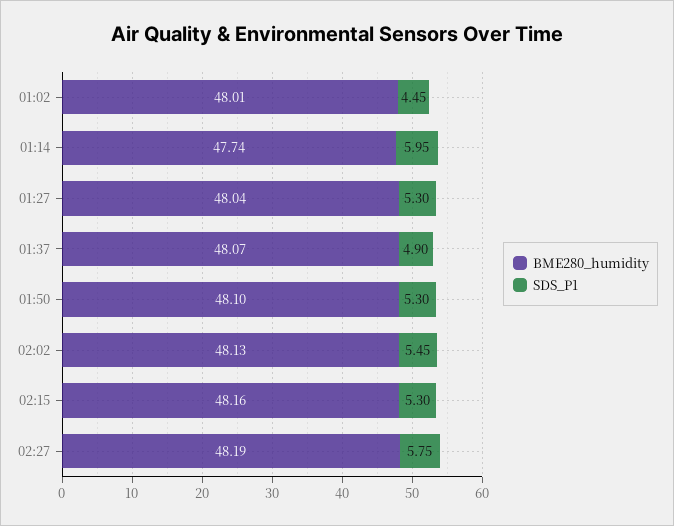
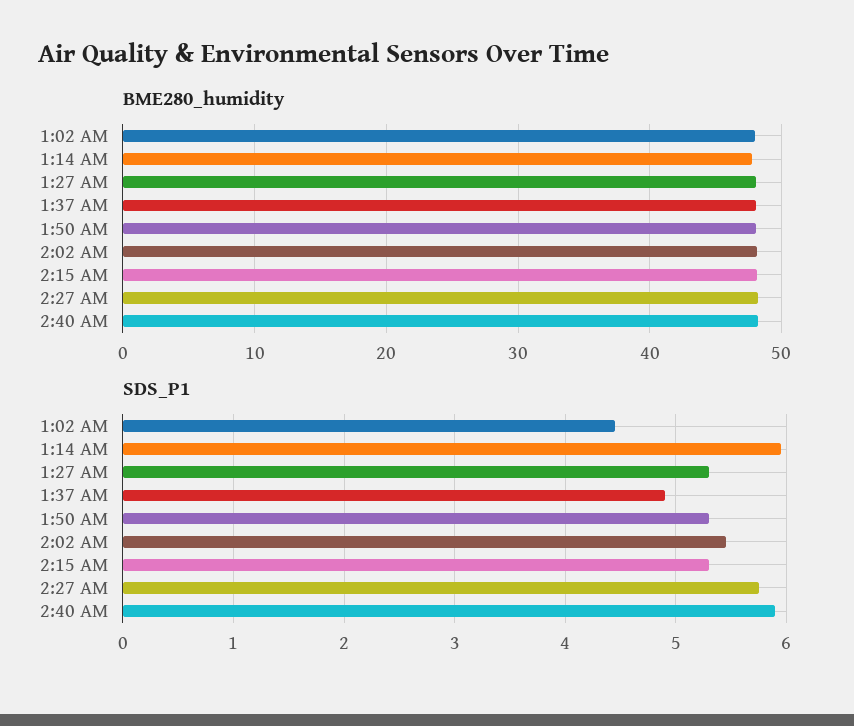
BME280_humidity, 2:40 AM: none -> 48
SDS_P1, 2:40 AM: none -> 5.9

